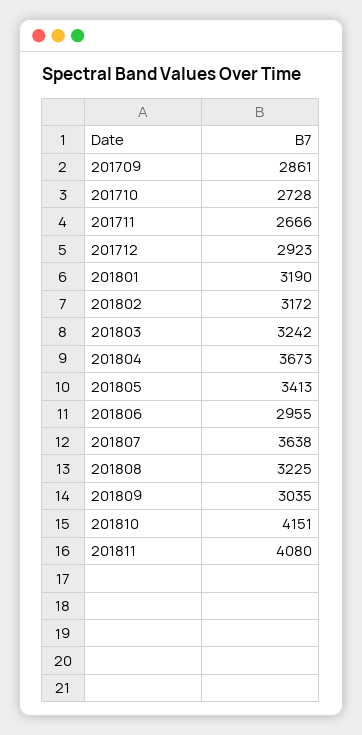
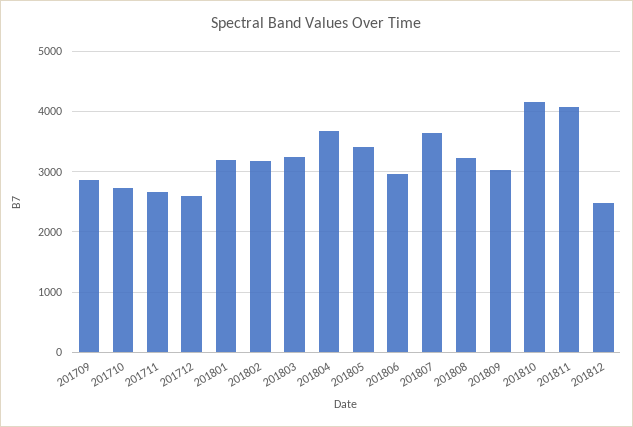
201712: 2923 -> 2600
201812: none -> 2500

